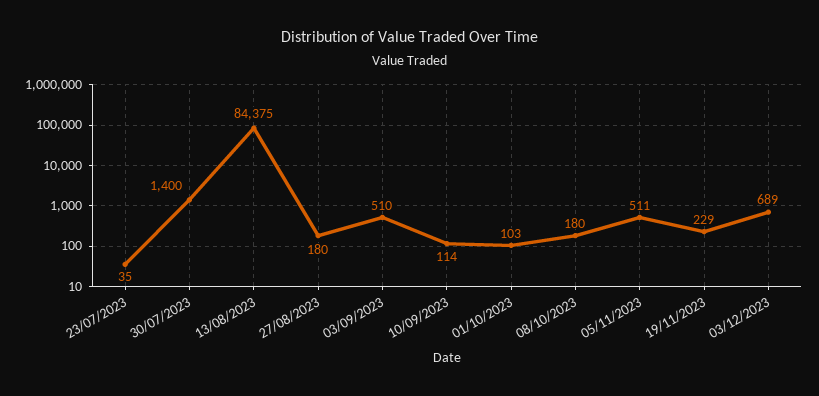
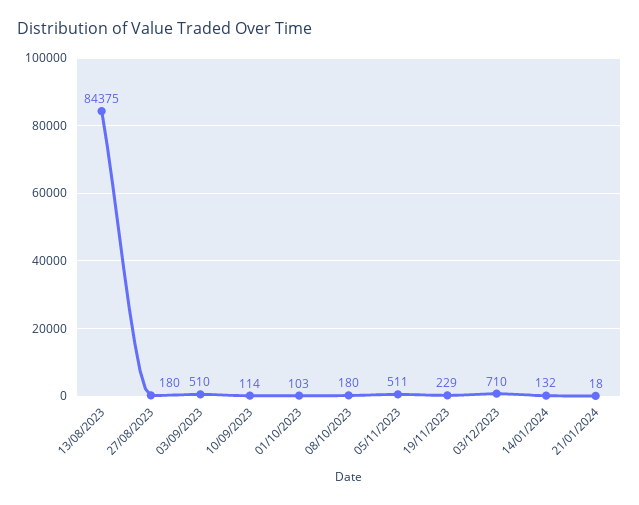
23/07/2023: 35 -> none
30/07/2023: 1400 -> none
03/12/2023: 689 -> 710
14/01/2024: none -> 132
21/01/2024: none -> 18

